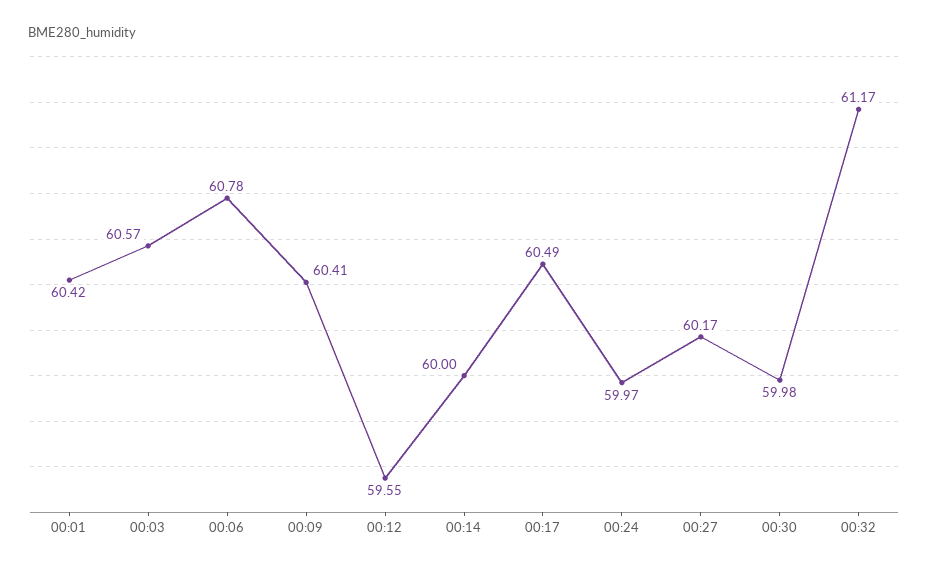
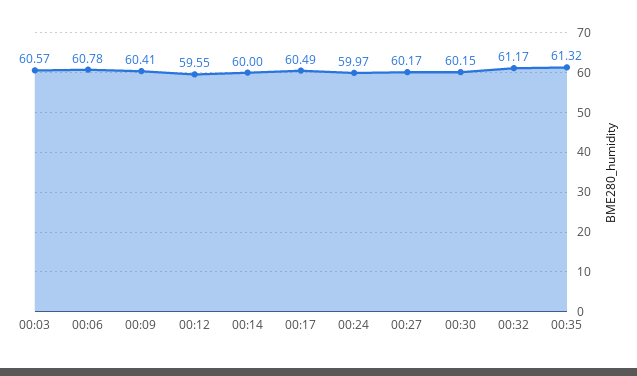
00:01: 60.42 -> none
00:30: 59.98 -> 60.15
00:35: none -> 61.32

